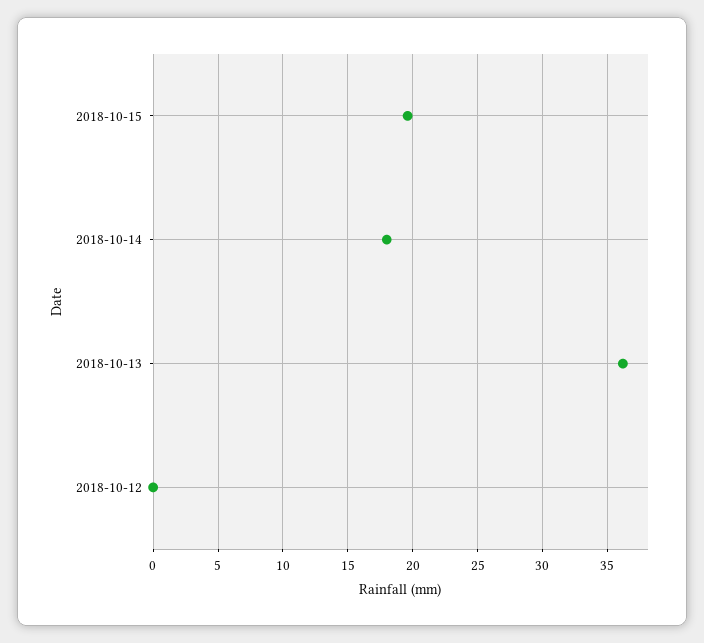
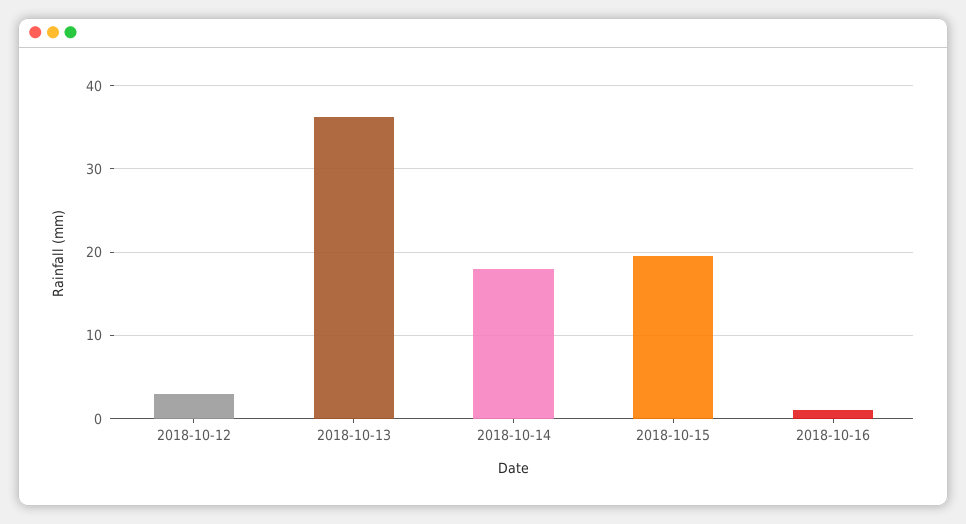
2018-10-12: 0 -> 3
2018-10-16: none -> 1

